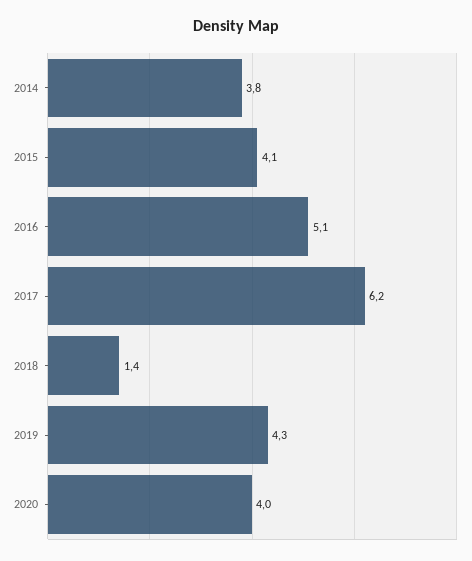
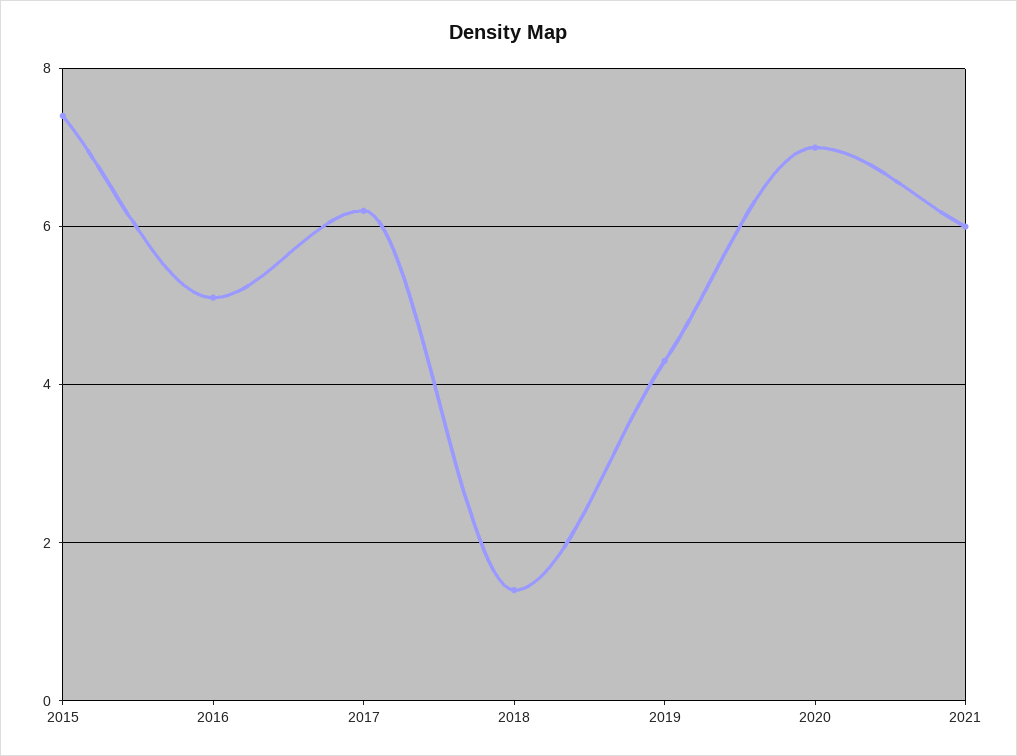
2014: 3.8 -> none
2015: 4.1 -> 7.5
2020: 4 -> 7
2021: none -> 6

